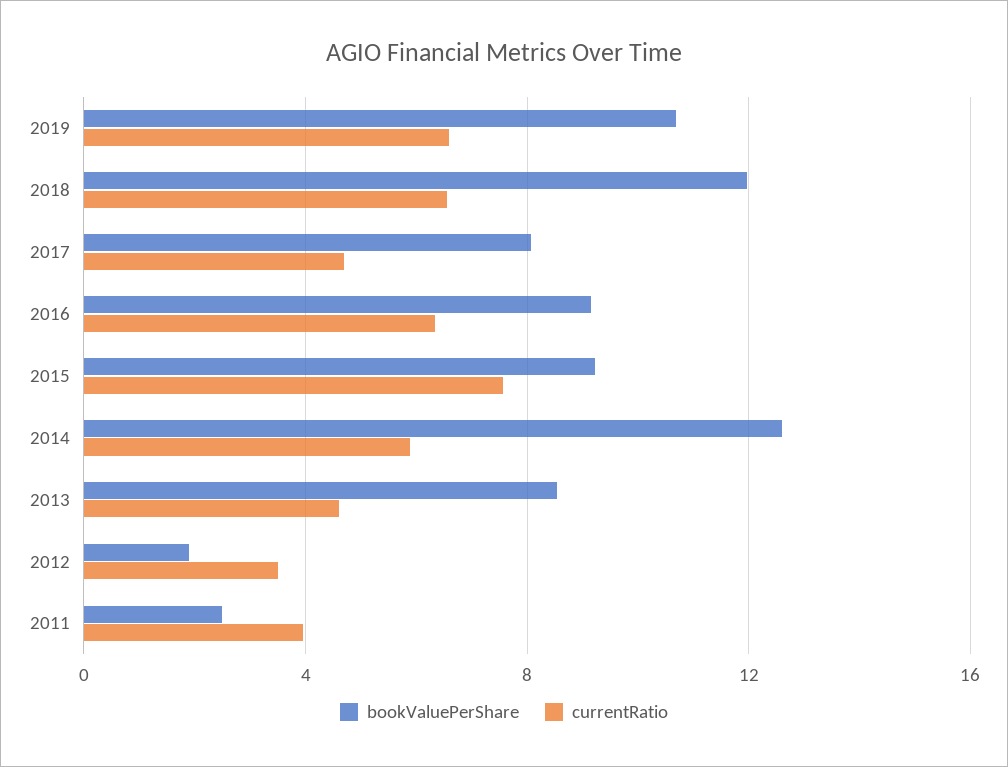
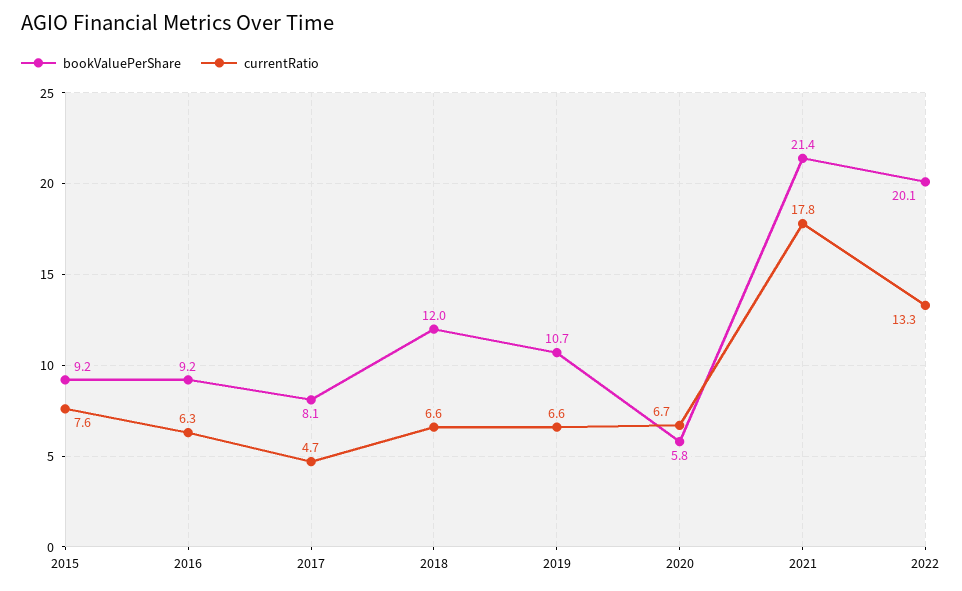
bookValuePerShare, 2014: 12.5 -> none
currentRatio, 2014: 6 -> none
bookValuePerShare, 2013: 8.5 -> none
currentRatio, 2013: 4.5 -> none
bookValuePerShare, 2012: 2 -> none
currentRatio, 2012: 3.5 -> none
bookValuePerShare, 2011: 2.5 -> none
currentRatio, 2011: 4 -> none
bookValuePerShare, 2020: none -> 5.8
currentRatio, 2020: none -> 6.7
bookValuePerShare, 2021: none -> 21.4
currentRatio, 2021: none -> 17.8
bookValuePerShare, 2022: none -> 20.1
currentRatio, 2022: none -> 13.3

